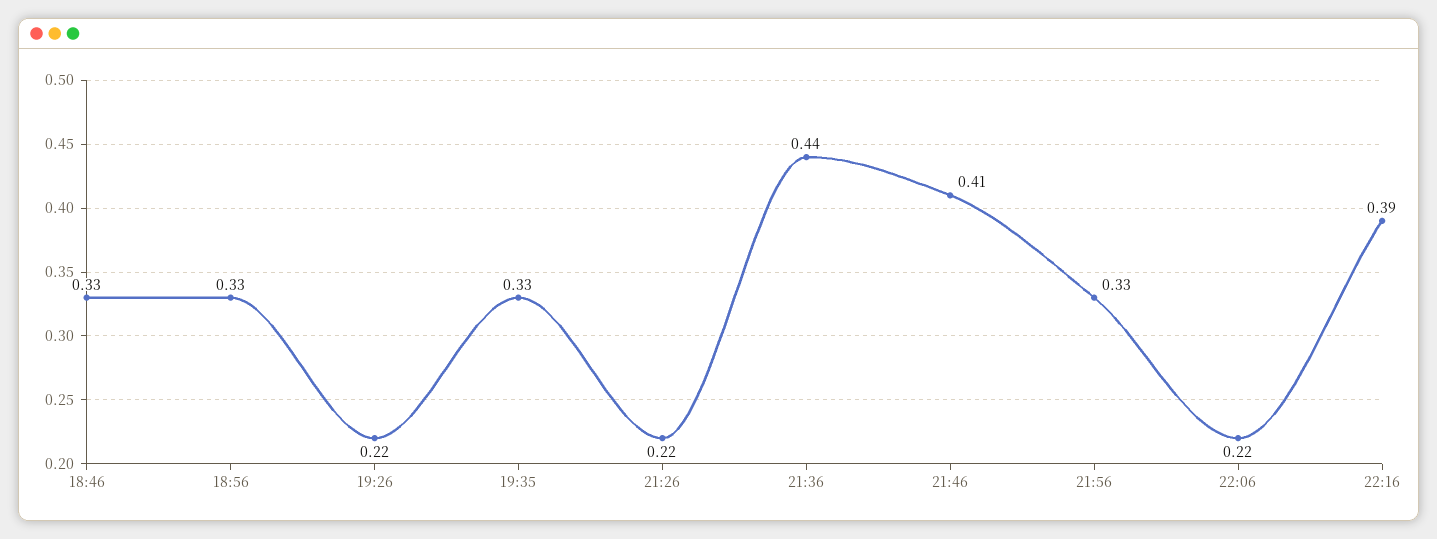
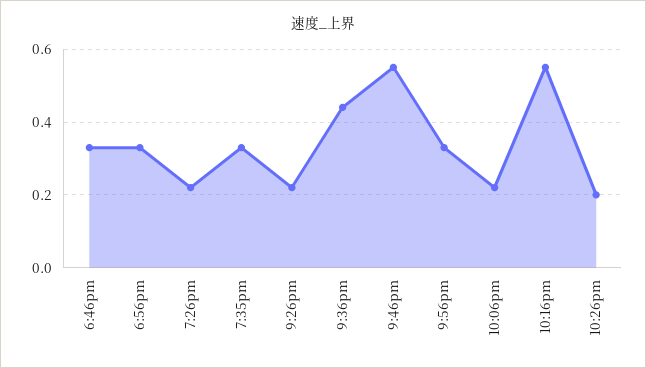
21:46: 0.41 -> 0.55
22:16: 0.39 -> 0.55
10:26pm: none -> 0.2

